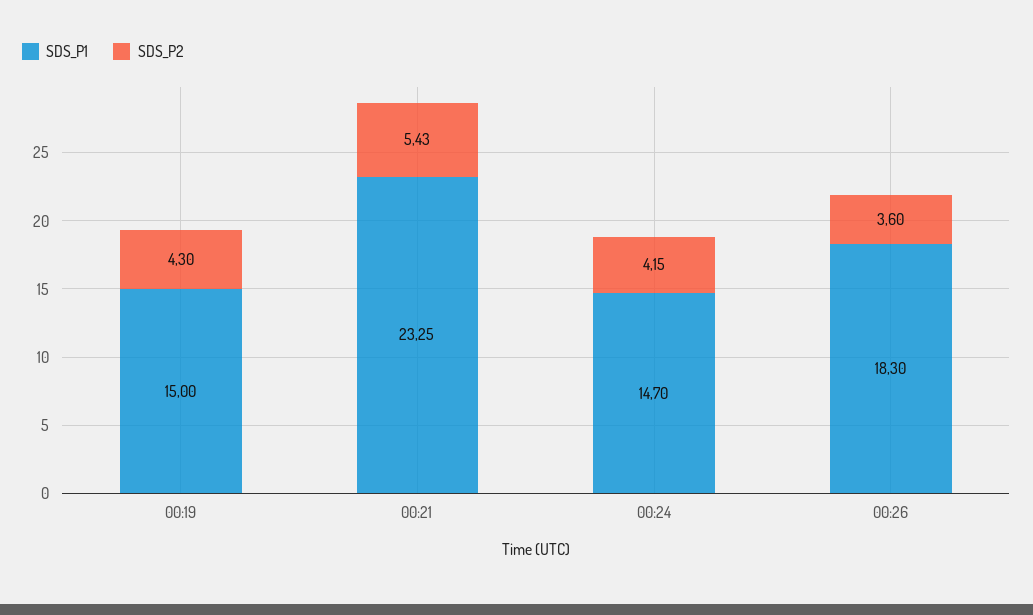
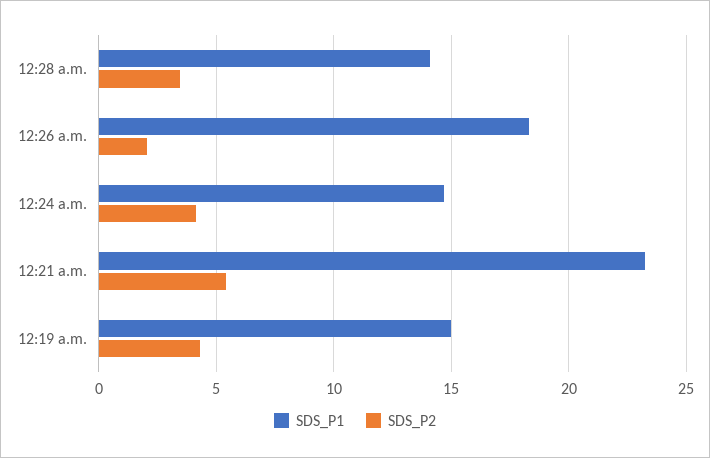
SDS_P2, 00:26: 3.6 -> 2
SDS_P1, 12:28 a.m.: none -> 14
SDS_P2, 12:28 a.m.: none -> 3.5

